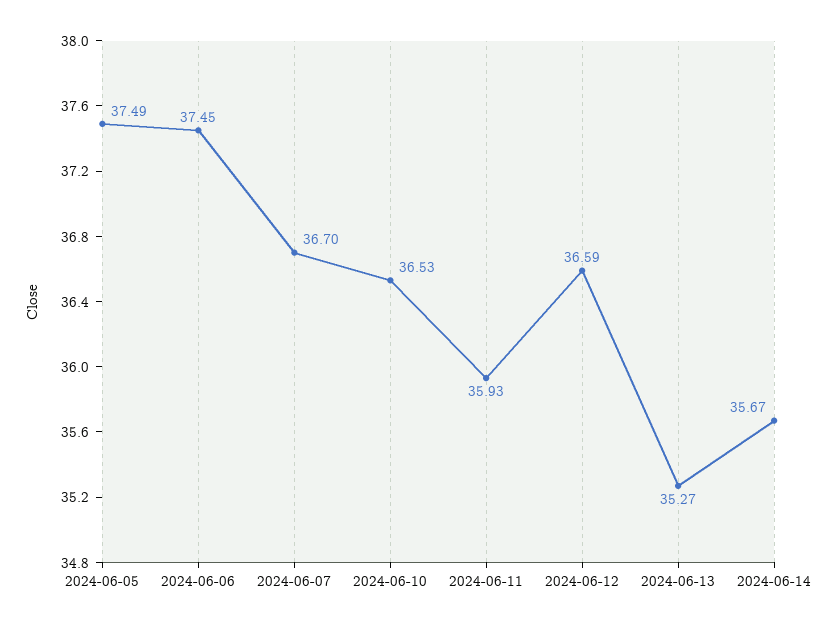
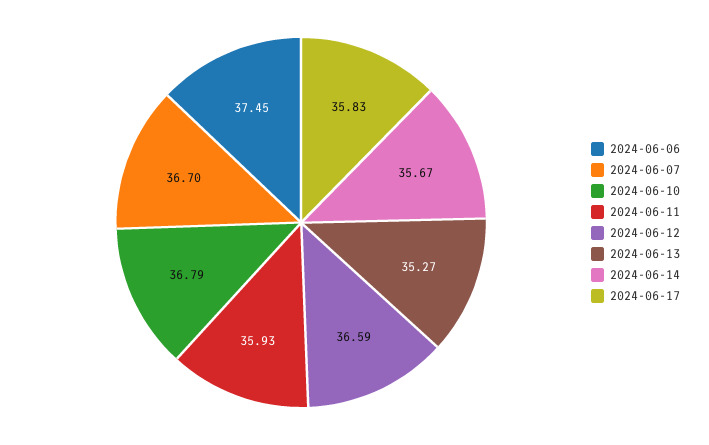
2024-06-05: 37.49 -> none
2024-06-10: 36.53 -> 36.79
2024-06-17: none -> 35.83

